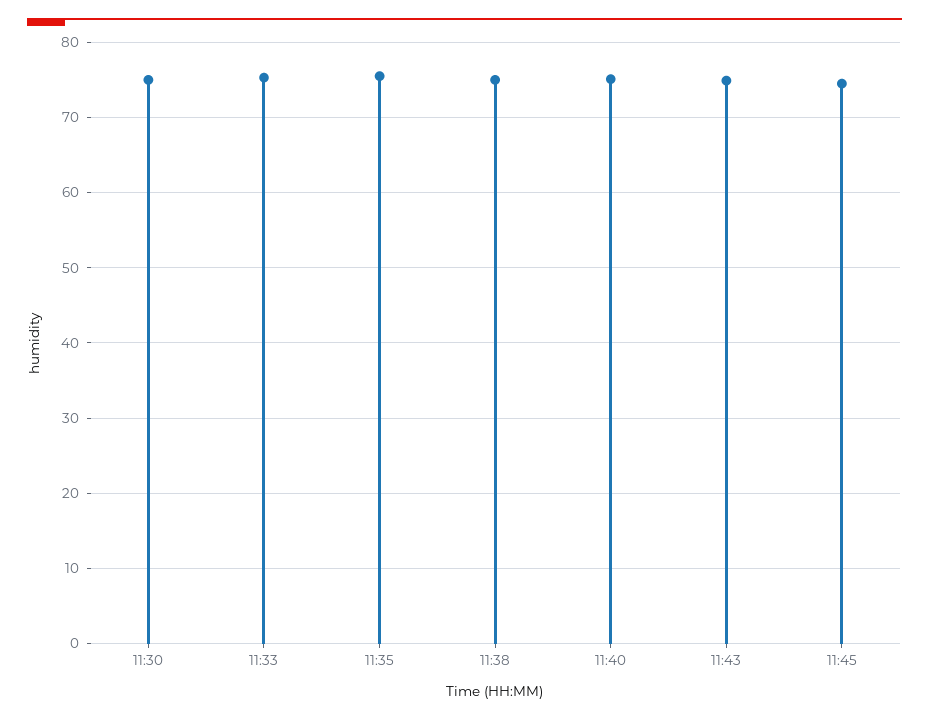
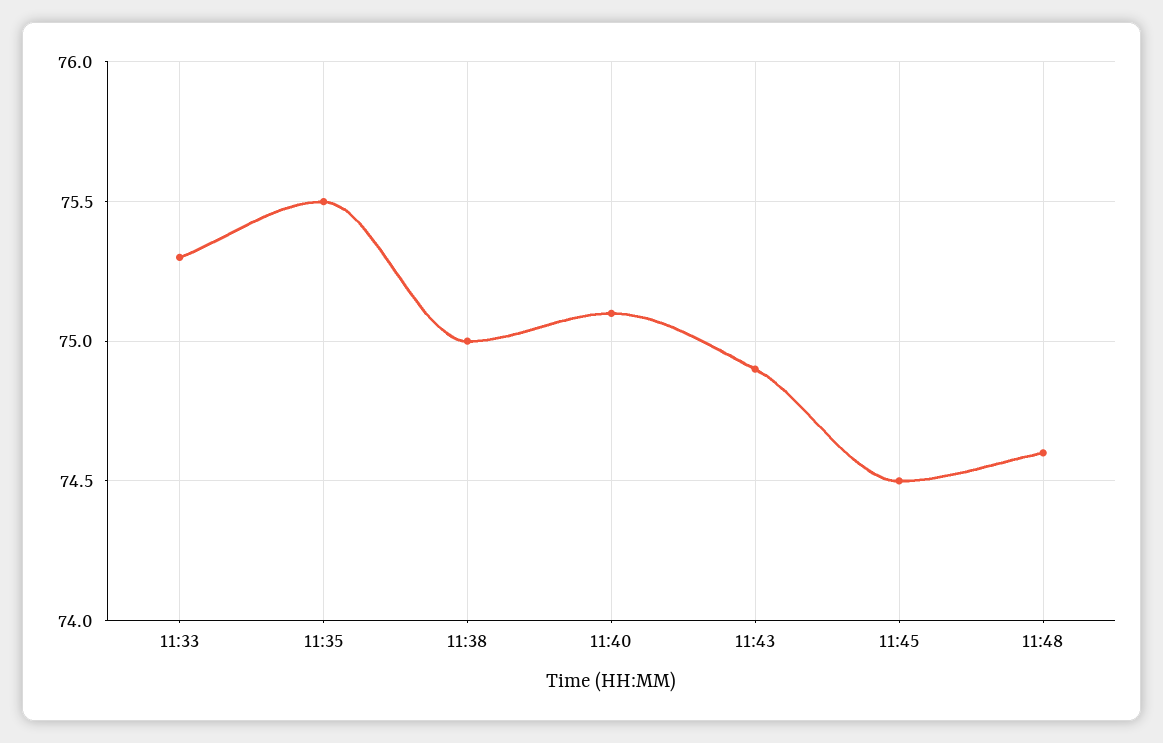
11:30: 75 -> none
11:48: none -> 74.6

